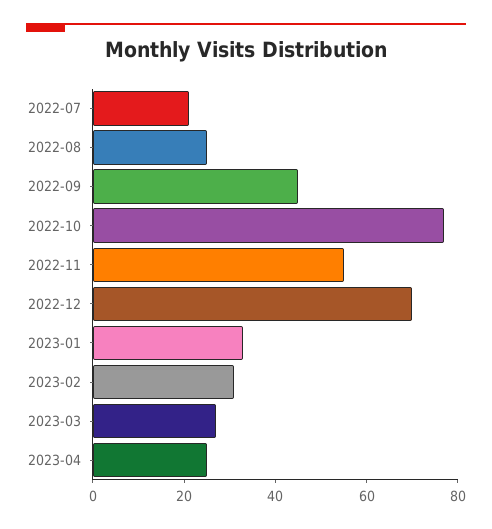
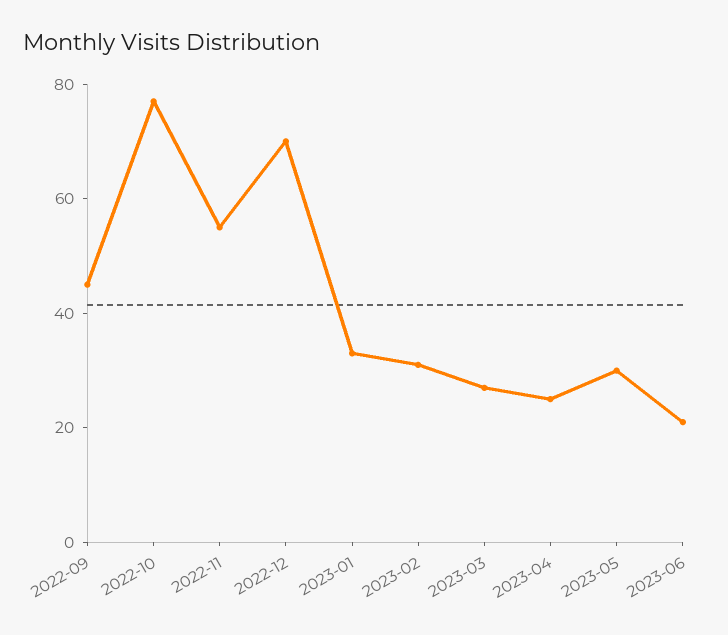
2022-07: 20 -> none
2022-08: 25 -> none
2023-05: none -> 30
2023-06: none -> 20

